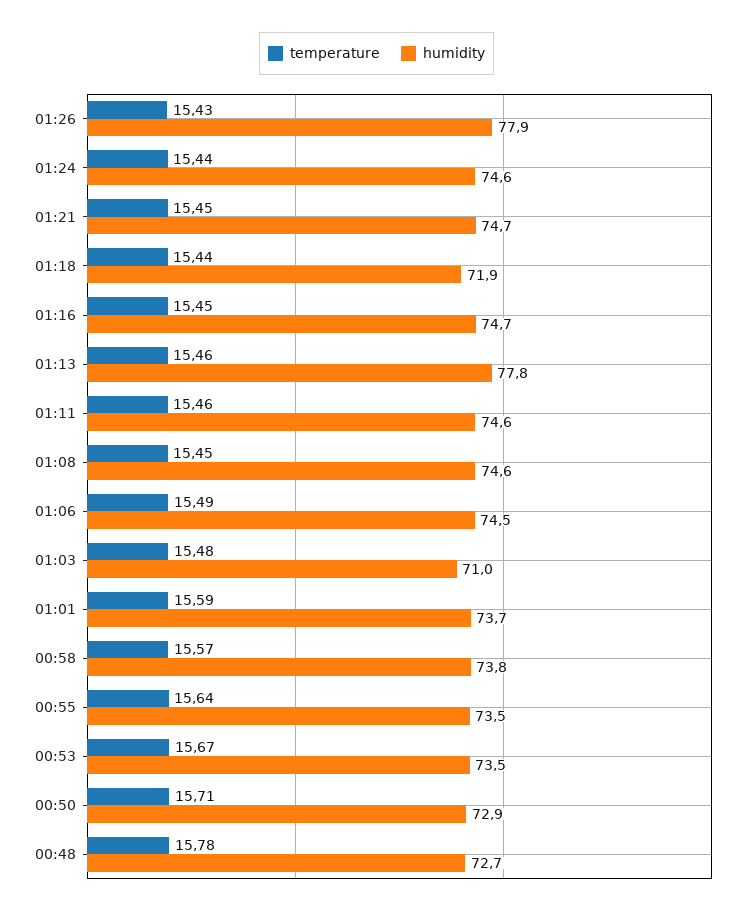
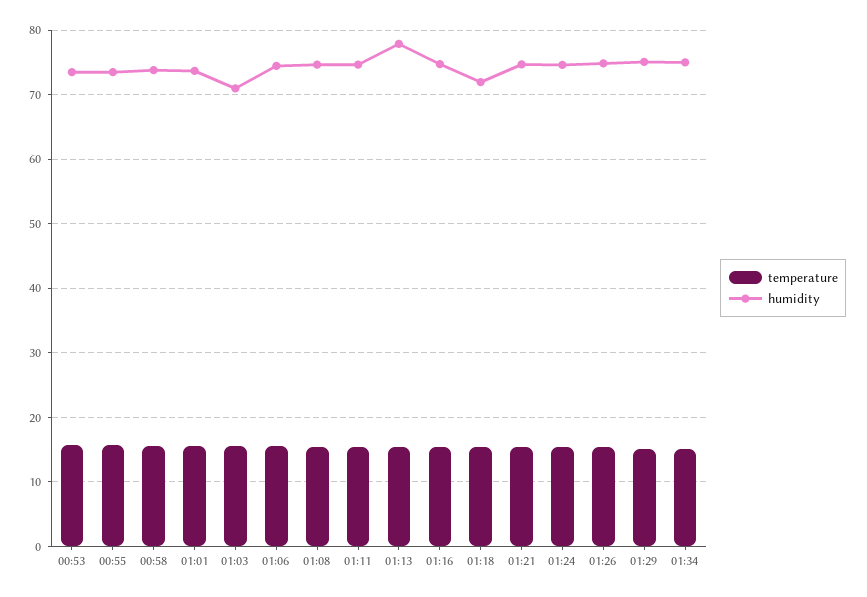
humidity, 01:26: 77.9 -> 75
temperature, 00:50: 15.71 -> none
humidity, 00:50: 72.9 -> none
temperature, 00:48: 15.78 -> none
humidity, 00:48: 72.7 -> none
temperature, 01:29: none -> 15
humidity, 01:29: none -> 75
temperature, 01:34: none -> 15
humidity, 01:34: none -> 75

